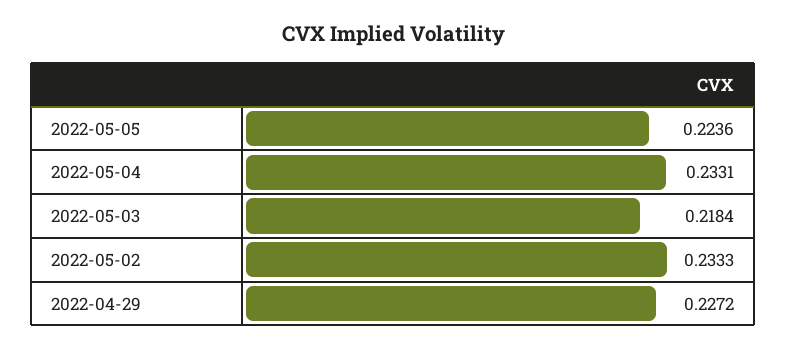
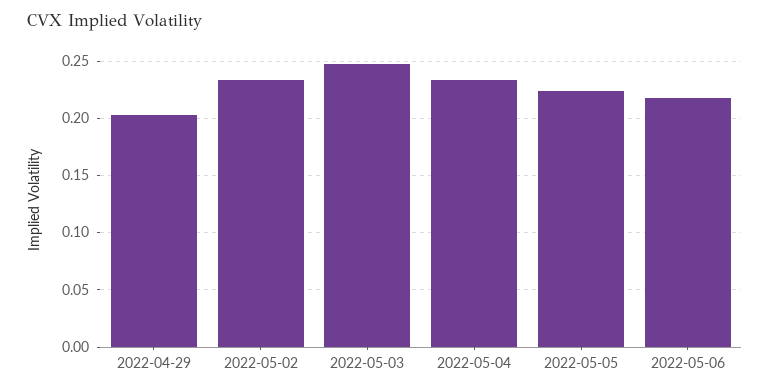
2022-05-03: 0.2184 -> 0.25
2022-04-29: 0.2272 -> 0.2
2022-05-06: none -> 0.22

